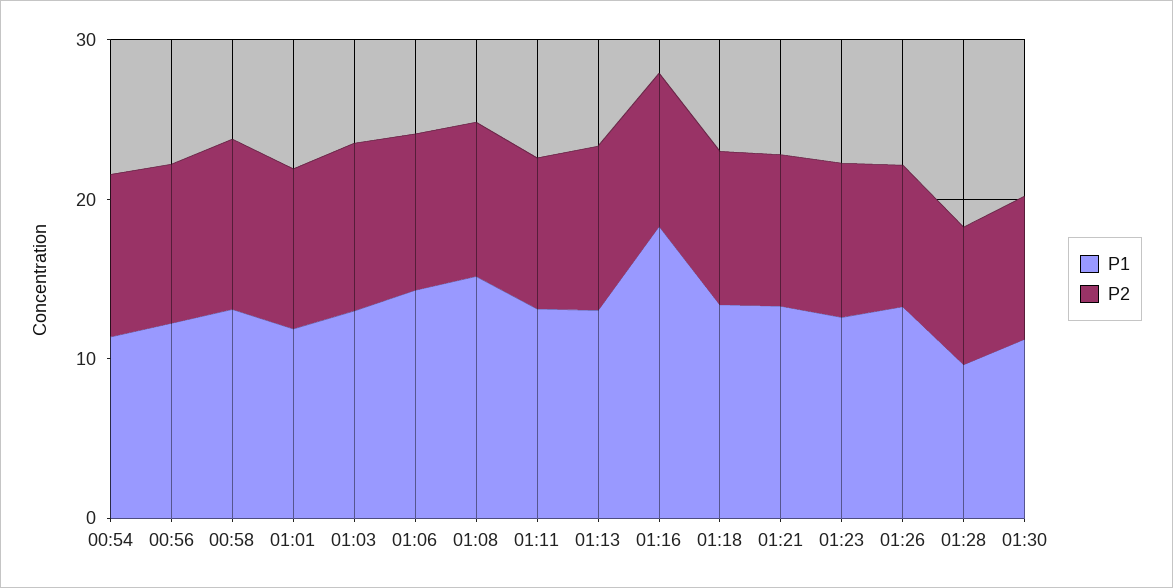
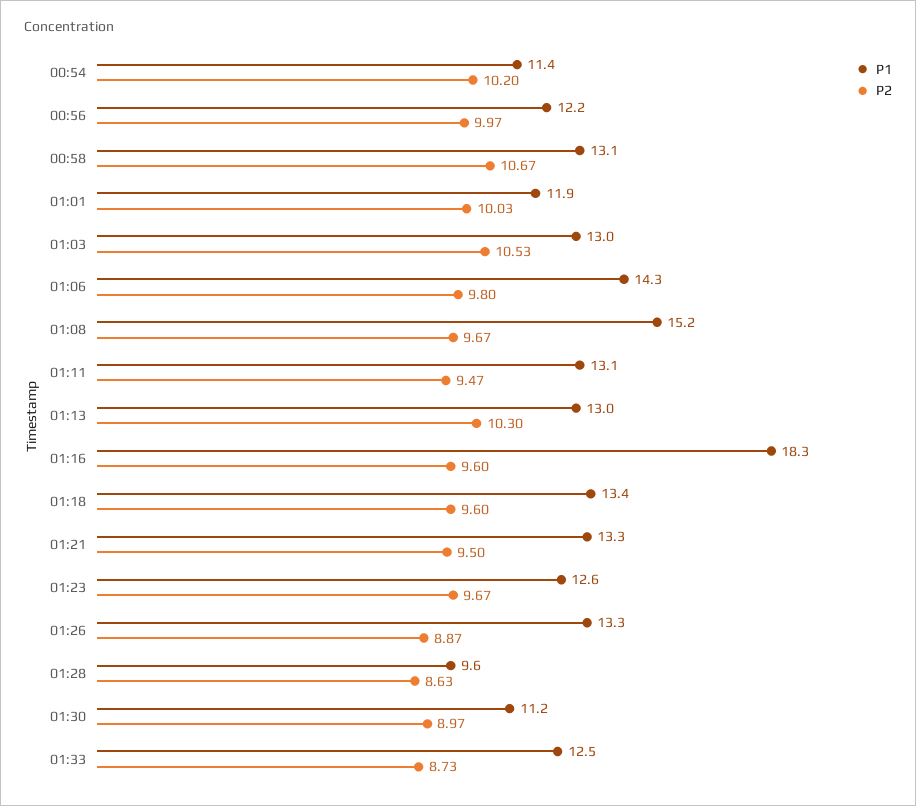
P1, 01:33: none -> 12.5
P2, 01:33: none -> 8.73

